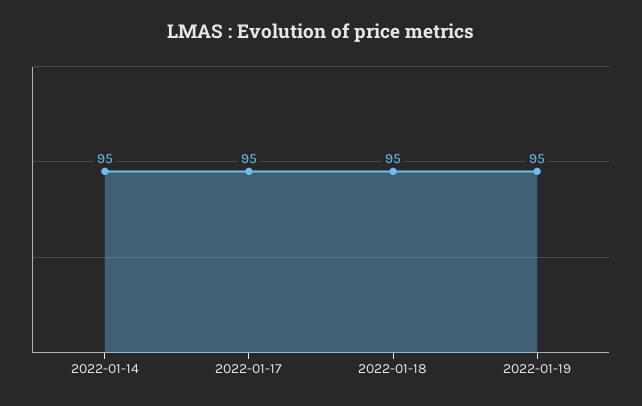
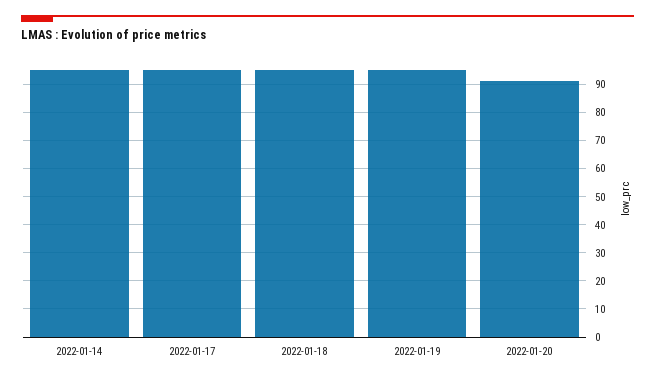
2022-01-20: none -> 90

